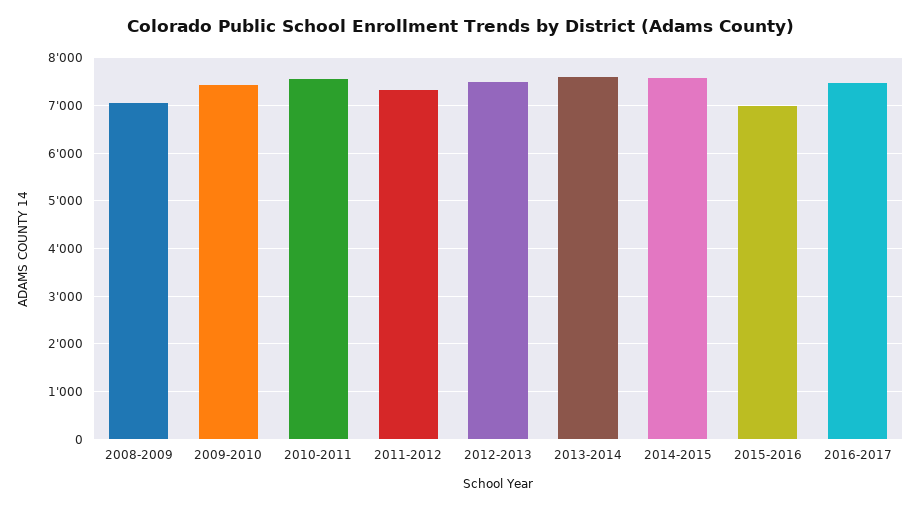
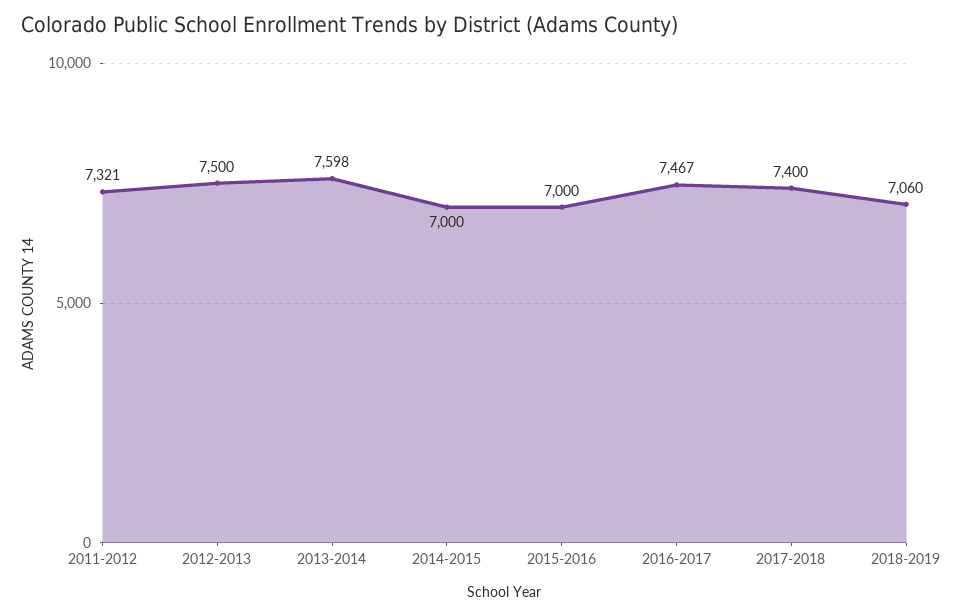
2008-2009: 7000 -> none
2009-2010: 7400 -> none
2010-2011: 7600 -> none
2014-2015: 7600 -> 7000
2017-2018: none -> 7400
2018-2019: none -> 7060

